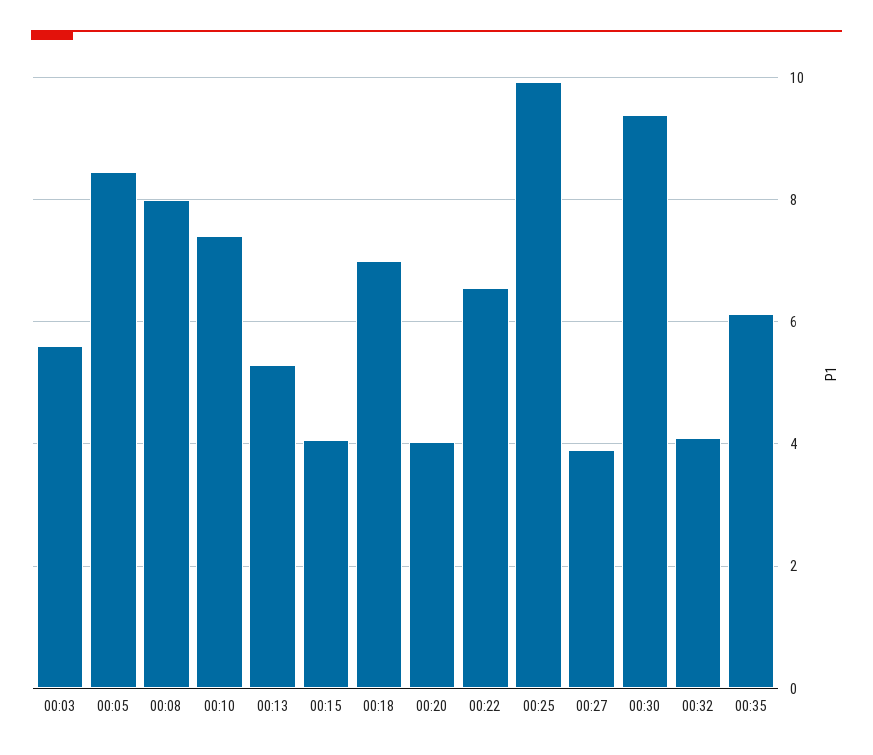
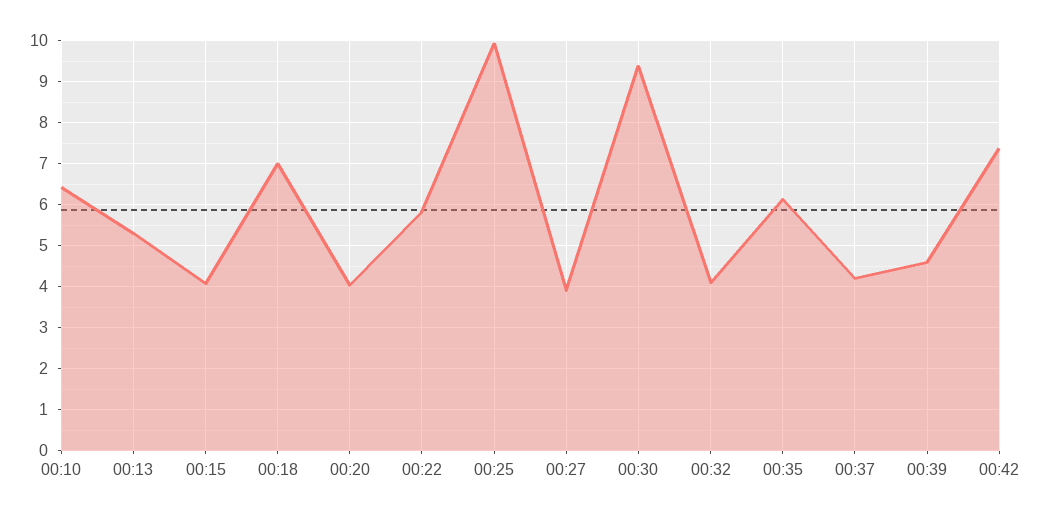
00:03: 5.6 -> none
00:05: 8.4 -> none
00:08: 8 -> none
00:10: 7.4 -> 6.4
00:22: 6.6 -> 5.8
00:37: none -> 4.2
00:39: none -> 4.6
00:42: none -> 7.4

